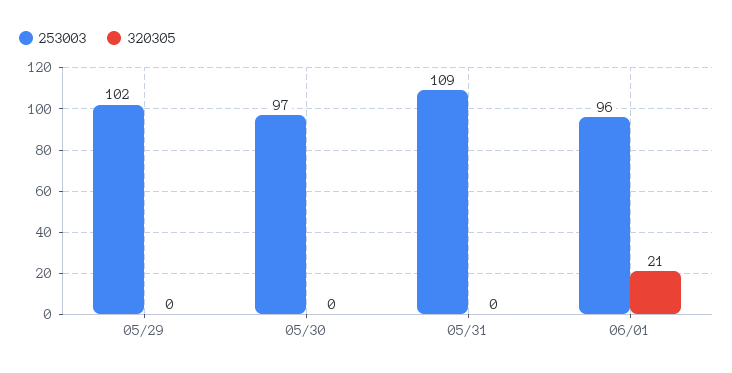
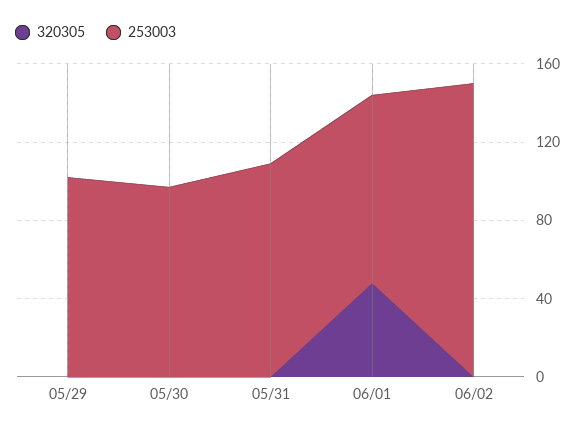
320305, 06/01: 21 -> 50
320305, 06/02: none -> 0
253003, 06/02: none -> 150

